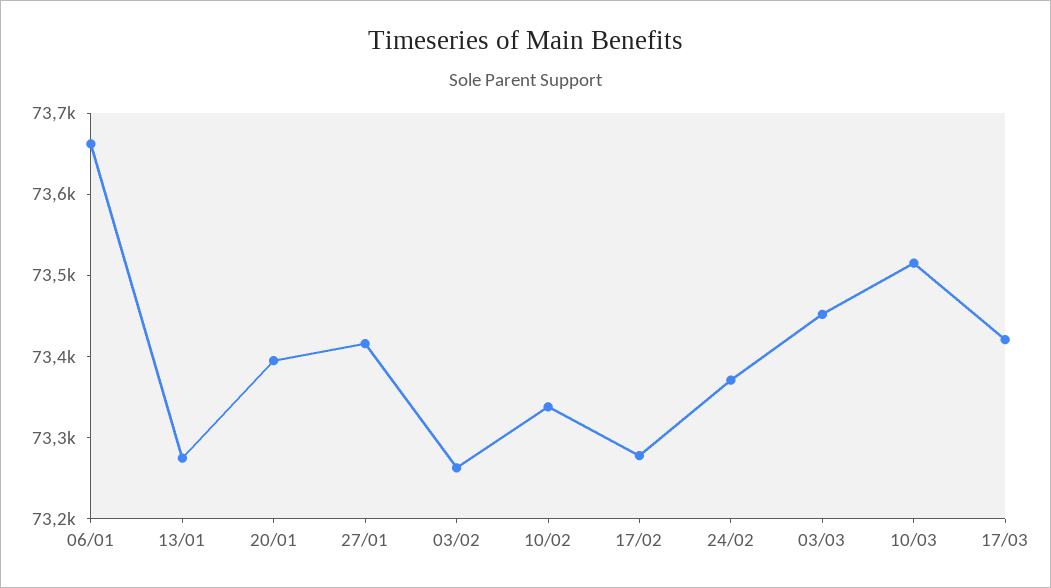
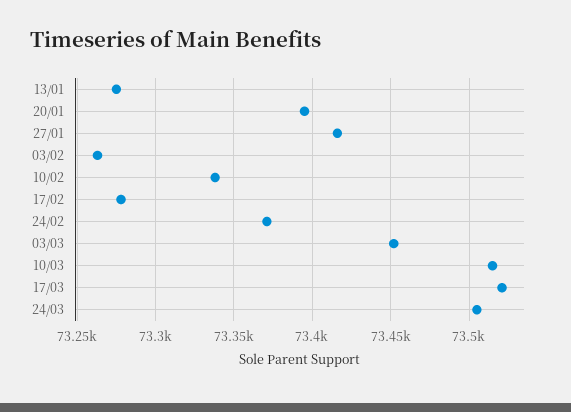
06/01: 73660 -> none
17/03: 73420 -> 73520
24/03: none -> 73505

